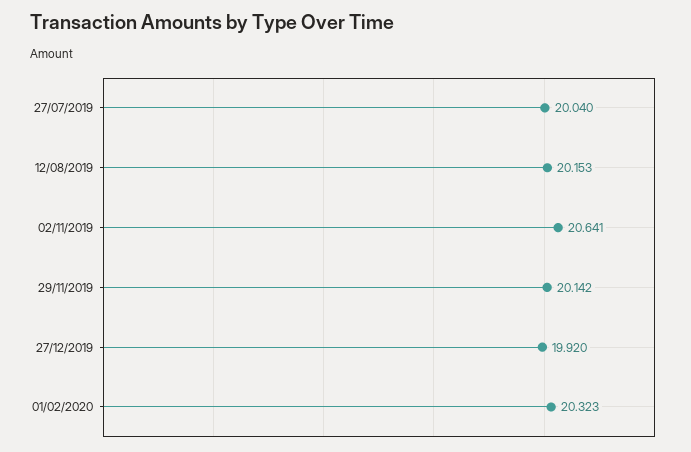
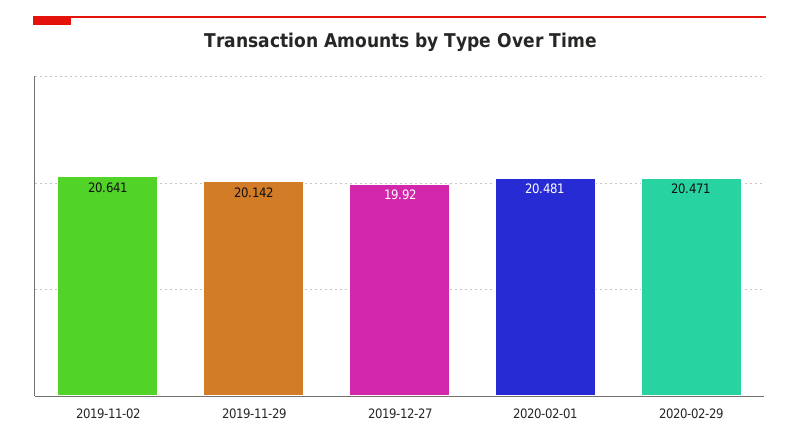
27/07/2019: 20.04 -> none
12/08/2019: 20.153 -> none
01/02/2020: 20.323 -> 20.481
2020-02-29: none -> 20.471

